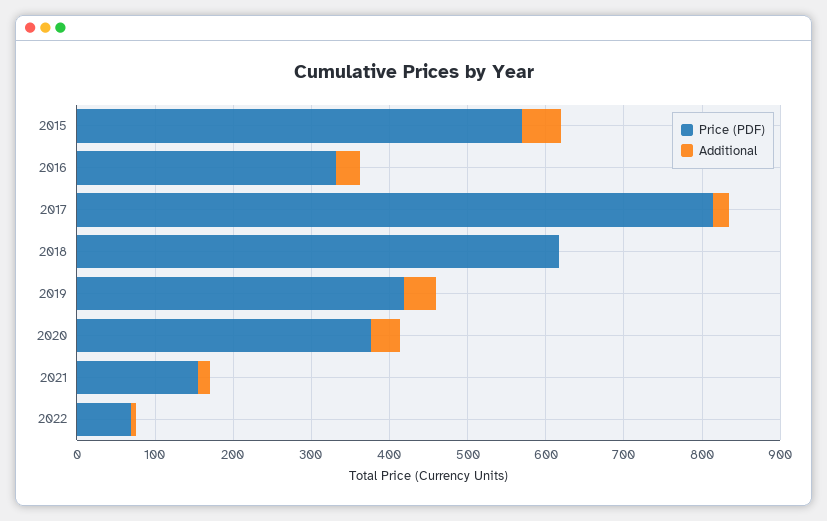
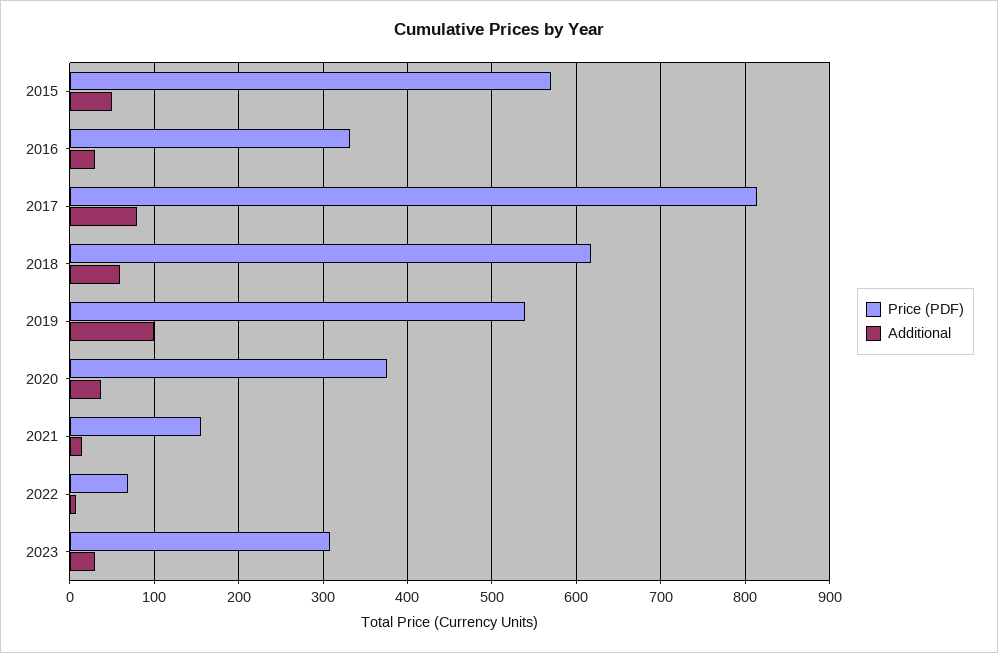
Additional, 2017: 20 -> 80
Additional, 2018: 0 -> 60
Price (PDF), 2019: 420 -> 540
Additional, 2019: 40 -> 100
Price (PDF), 2023: none -> 310
Additional, 2023: none -> 30

